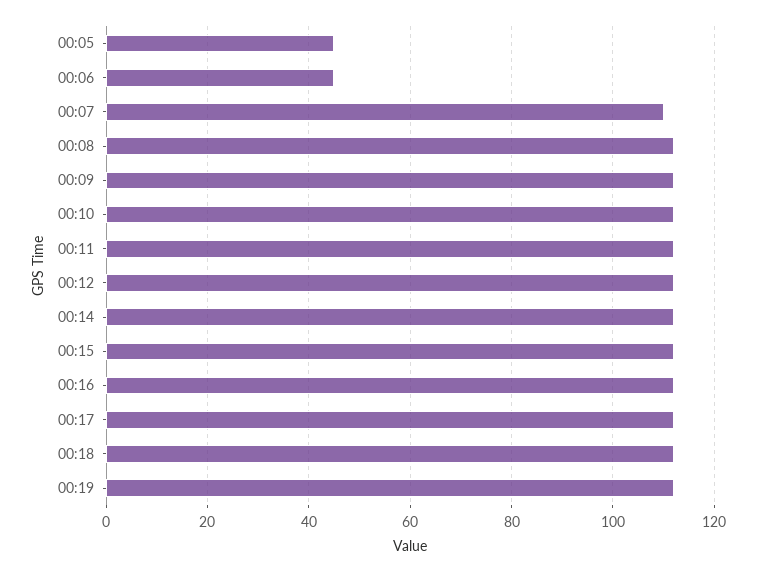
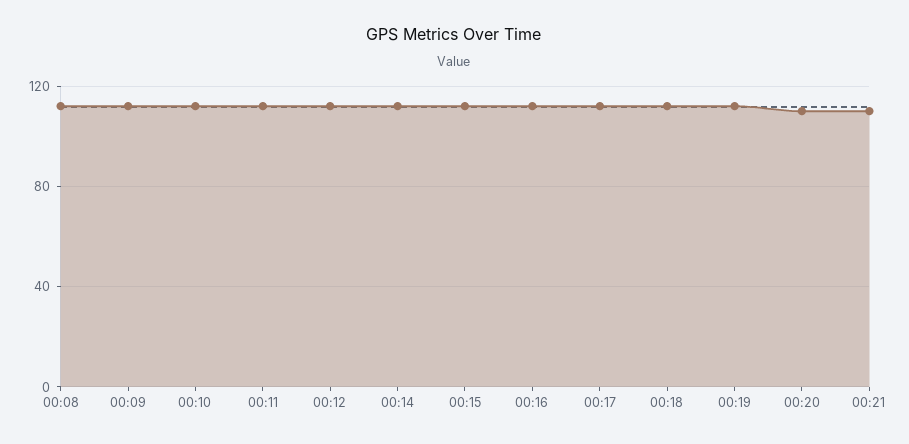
00:05: 45 -> none
00:06: 45 -> none
00:07: 110 -> none
00:20: none -> 110
00:21: none -> 110

